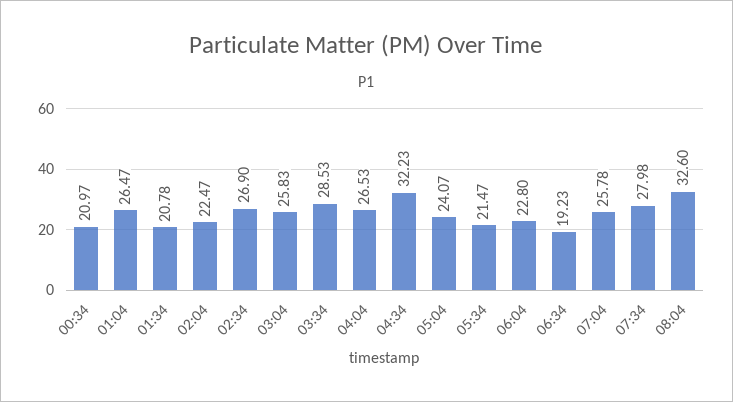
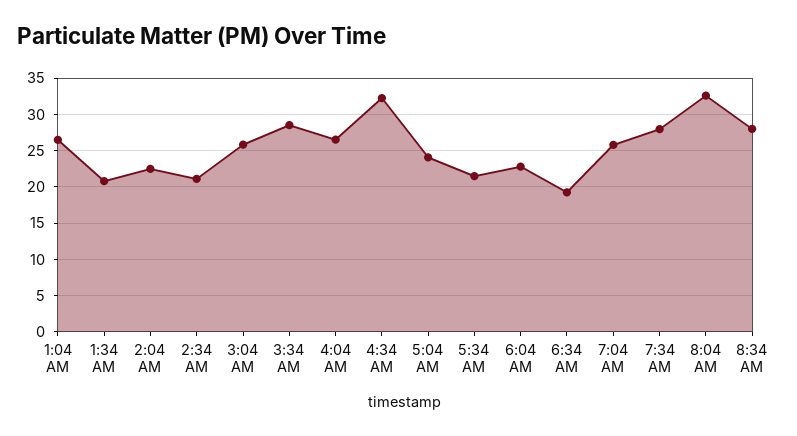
00:34: 20.97 -> none
02:34: 26.9 -> 21
8:34 AM: none -> 28

